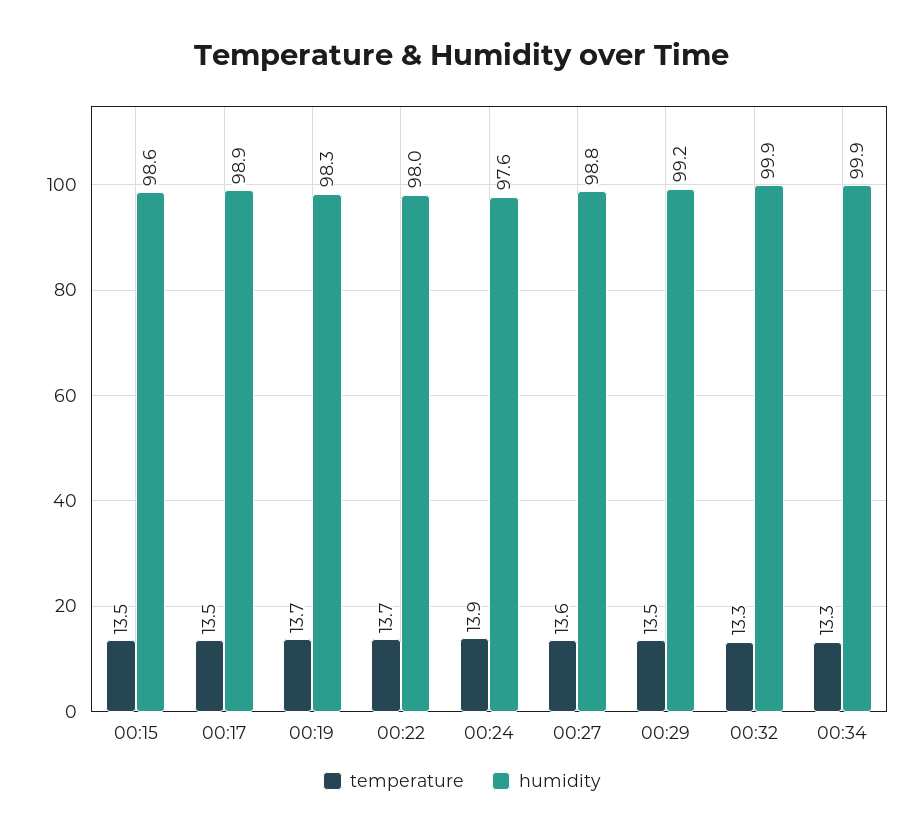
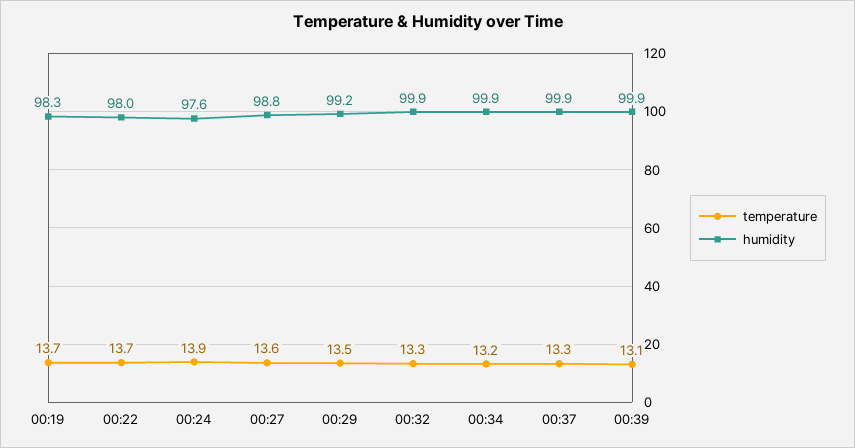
temperature, 00:15: 13.5 -> none
humidity, 00:15: 98.6 -> none
temperature, 00:17: 13.5 -> none
humidity, 00:17: 98.9 -> none
temperature, 00:34: 13.3 -> 13.2
temperature, 00:37: none -> 13.3
humidity, 00:37: none -> 99.9
temperature, 00:39: none -> 13.1
humidity, 00:39: none -> 99.9

